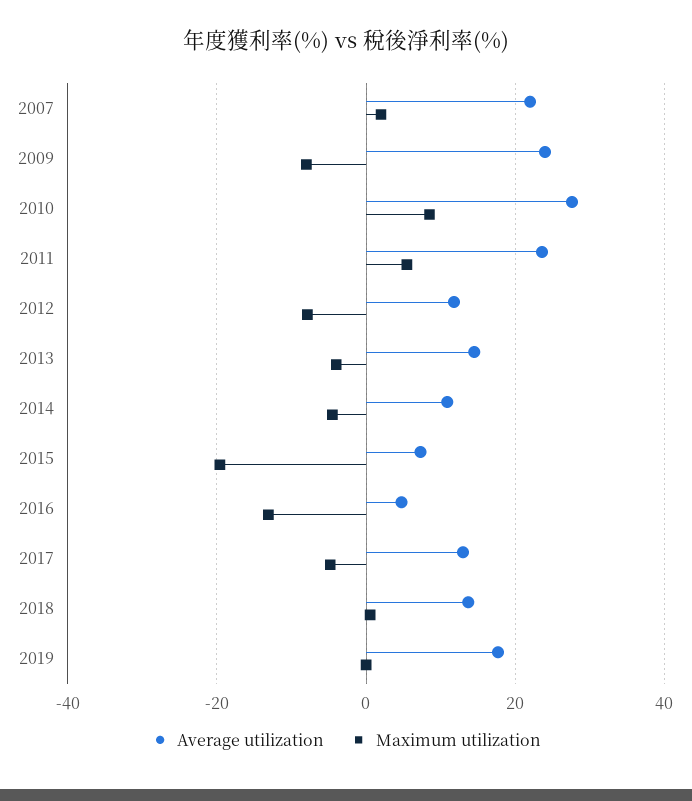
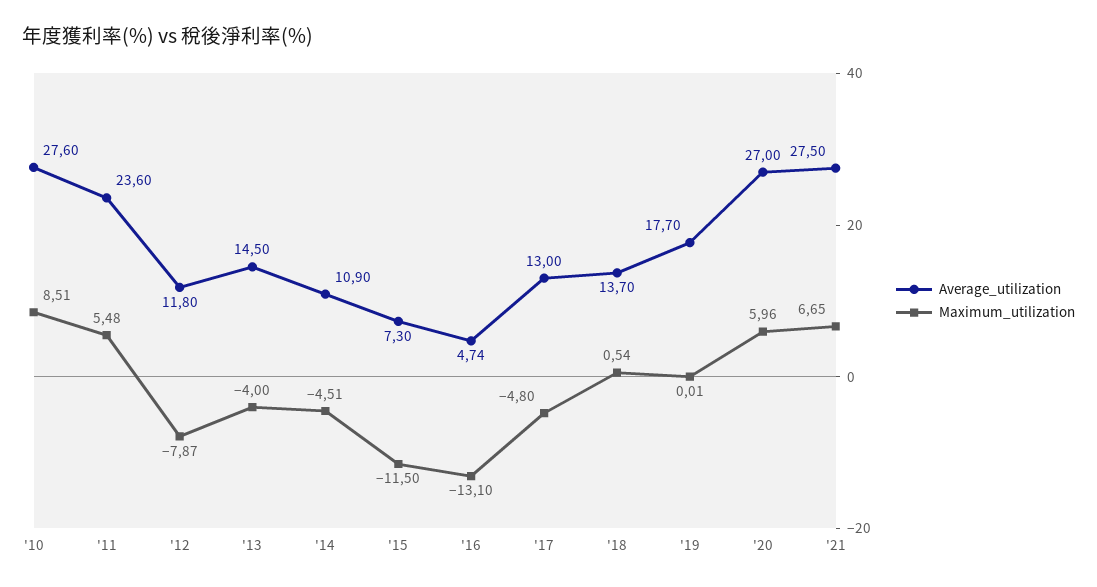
Average utilization, 2007: 22 -> none
Maximum utilization, 2007: 2 -> none
Average utilization, 2009: 24 -> none
Maximum utilization, 2009: -8 -> none
Maximum utilization, 2015: -20 -> -11.5
Average utilization, '20: none -> 27
Maximum utilization, '20: none -> 5.96
Average utilization, '21: none -> 27.5
Maximum utilization, '21: none -> 6.65

